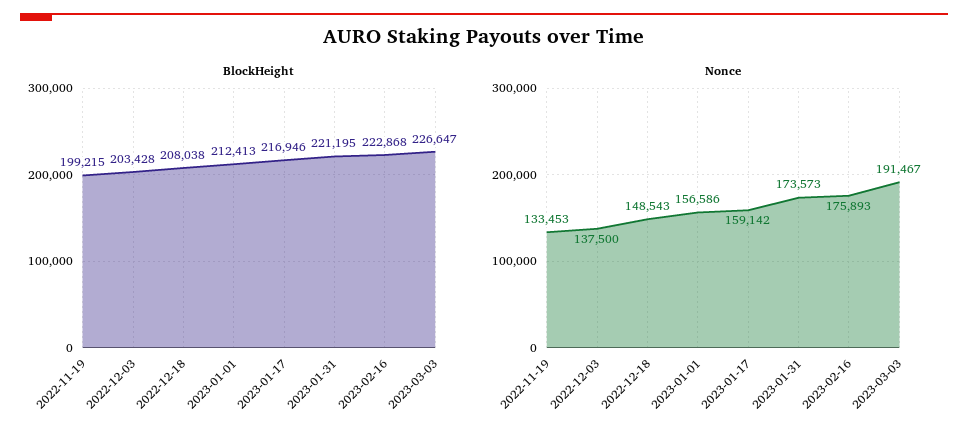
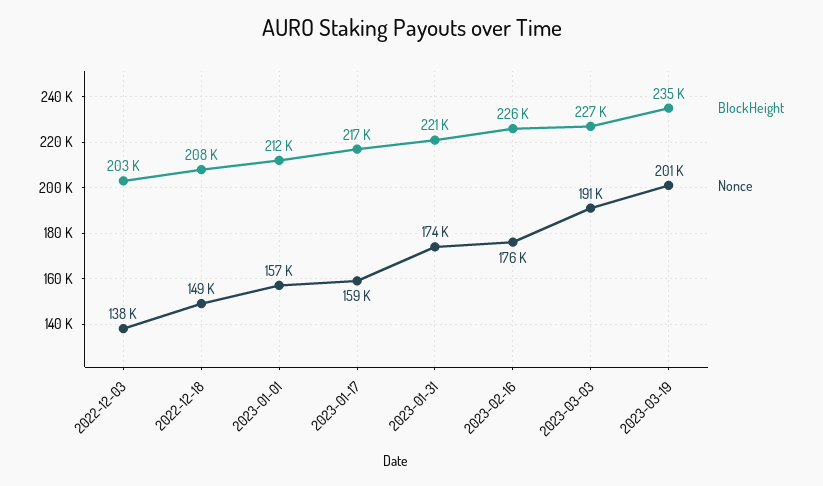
BlockHeight, 2022-11-19: 199215 -> none
BlockHeight, 2023-02-16: 222868 -> 226000
Nonce, 2022-11-19: 133453 -> none
BlockHeight, 2023-03-19: none -> 235000
Nonce, 2023-03-19: none -> 201000

